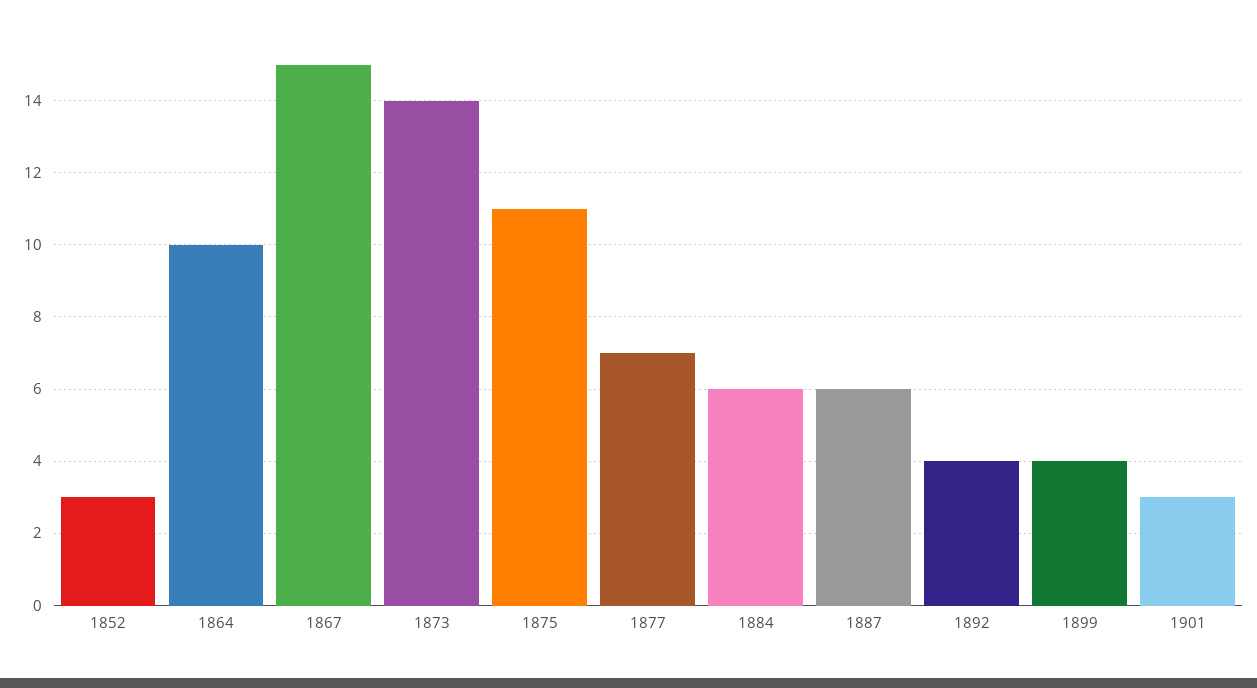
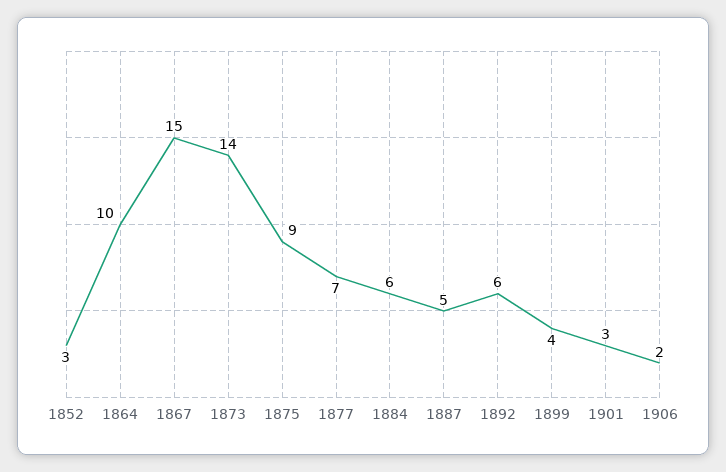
1875: 11 -> 9
1887: 6 -> 5
1892: 4 -> 6
1906: none -> 2

